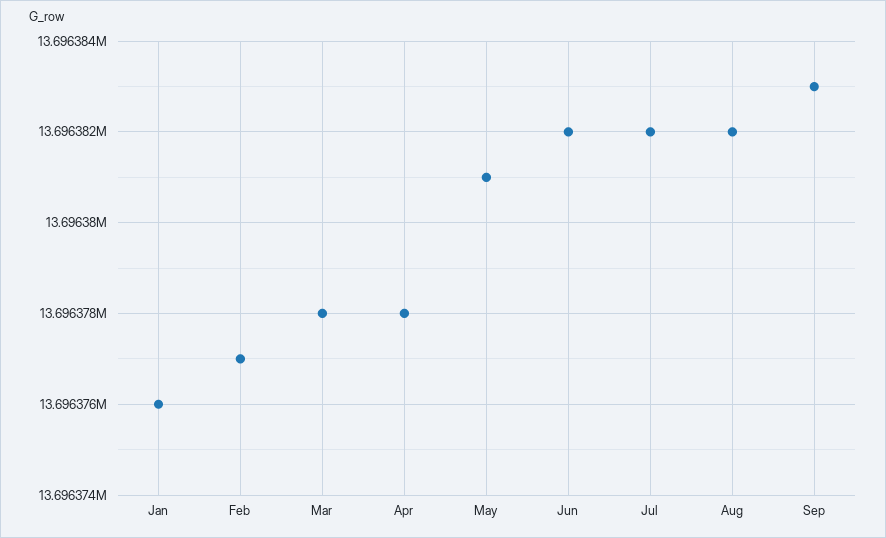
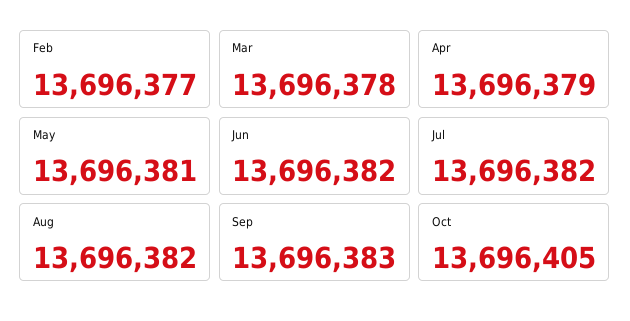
Jan: 13696376 -> none
Apr: 13696378 -> 13696379
Oct: none -> 13696405

